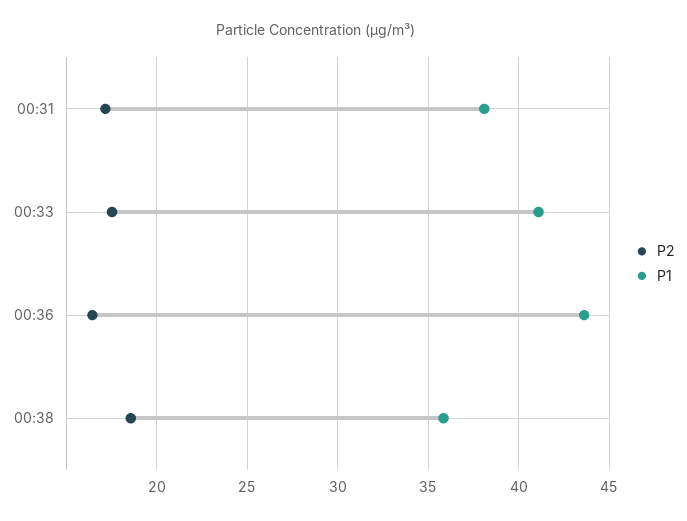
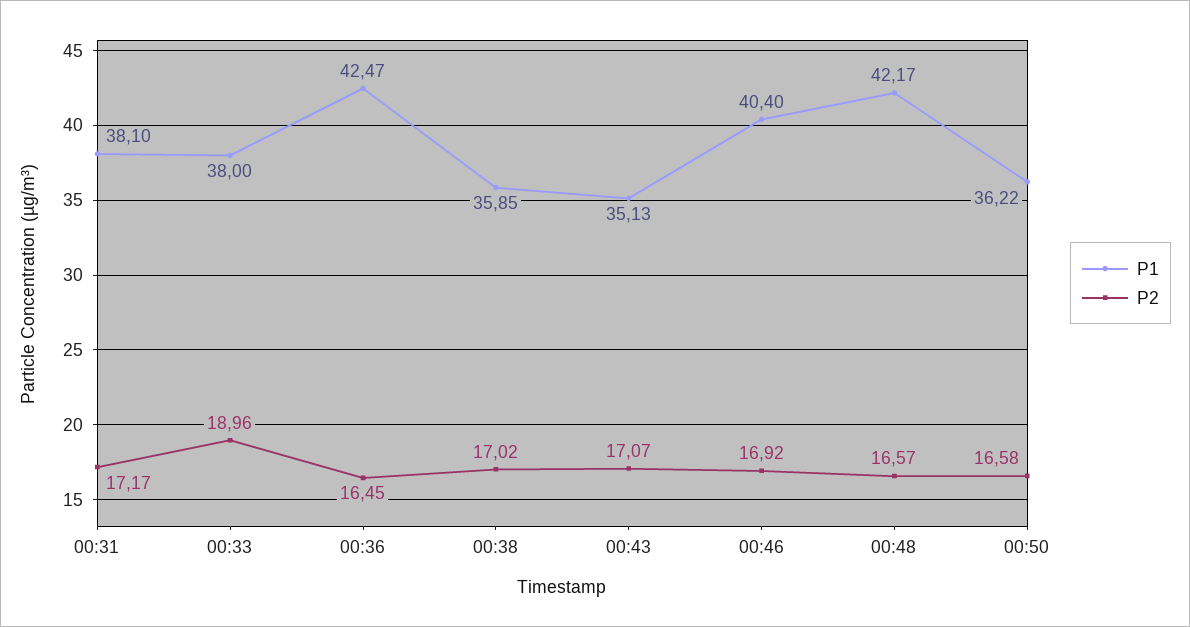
P2, 00:33: 17.5 -> 18.96
P1, 00:33: 41 -> 38
P1, 00:36: 43.5 -> 42.47
P2, 00:38: 18.5 -> 17.02
P1, 00:43: none -> 35.13
P2, 00:43: none -> 17.07
P1, 00:46: none -> 40.4
P2, 00:46: none -> 16.92
P1, 00:48: none -> 42.17
P2, 00:48: none -> 16.57
P1, 00:50: none -> 36.22
P2, 00:50: none -> 16.58

